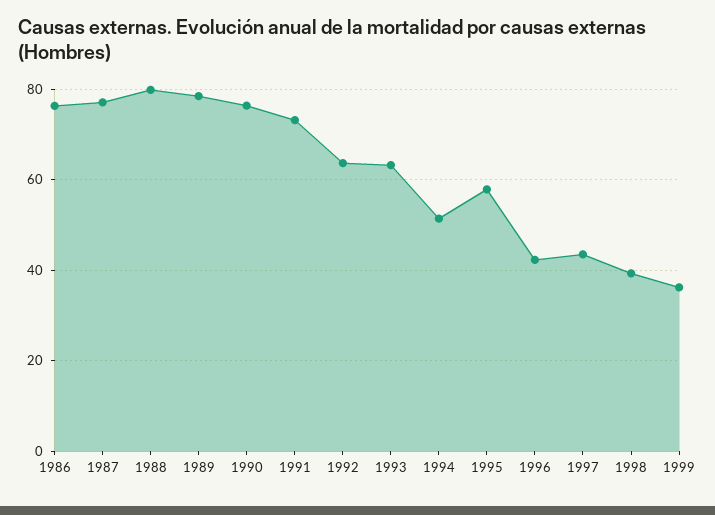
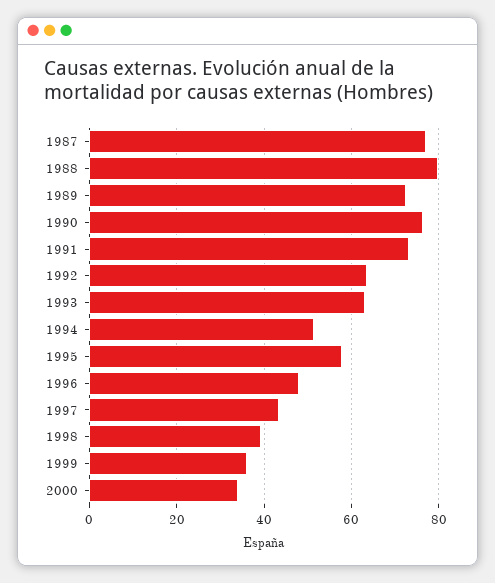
1986: 76 -> none
1989: 78 -> 72
1996: 42 -> 48
2000: none -> 34

